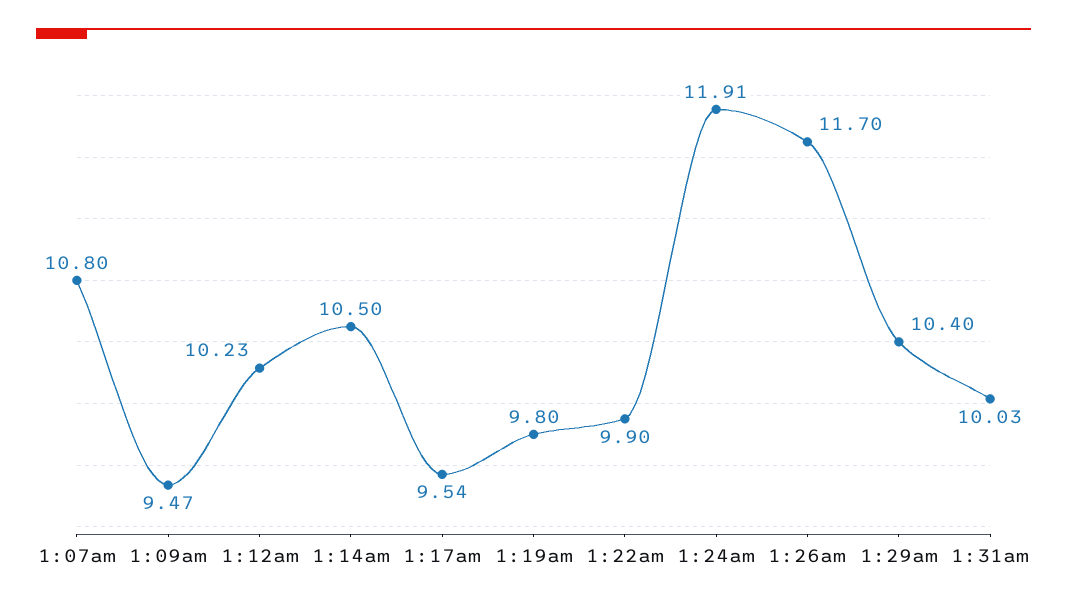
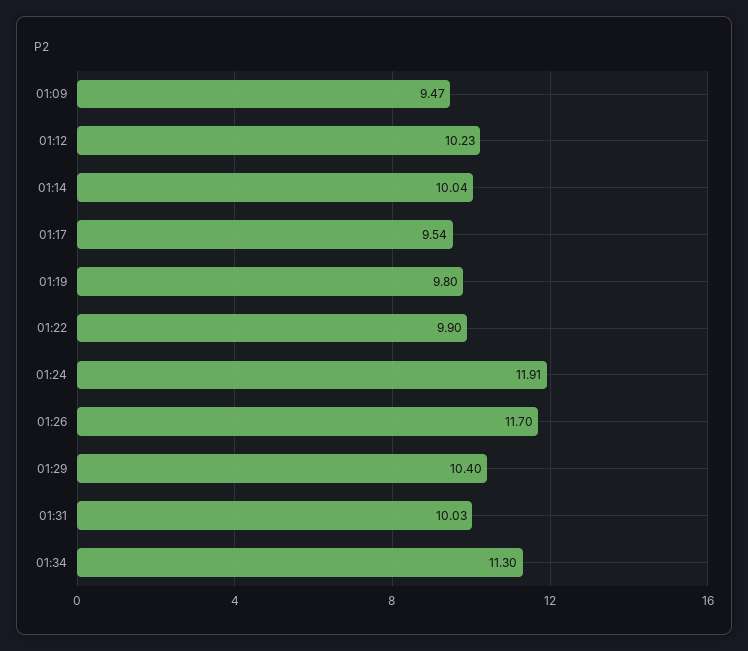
1:07am: 10.8 -> none
1:14am: 10.5 -> 10.04
01:34: none -> 11.3

